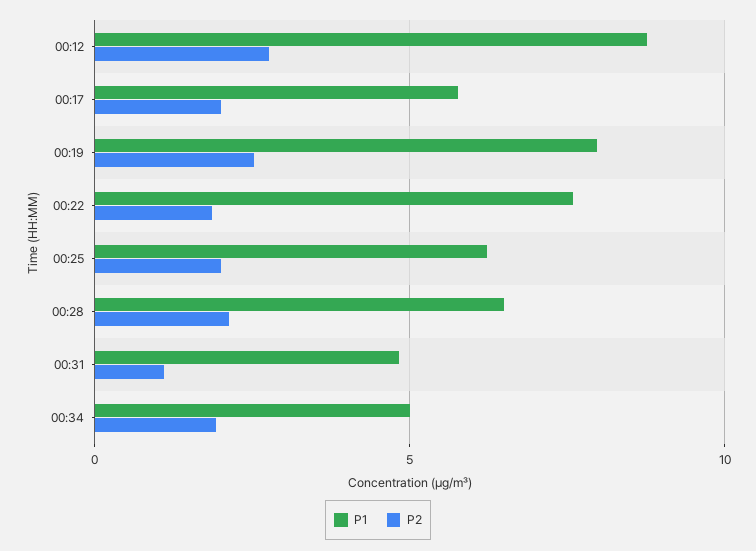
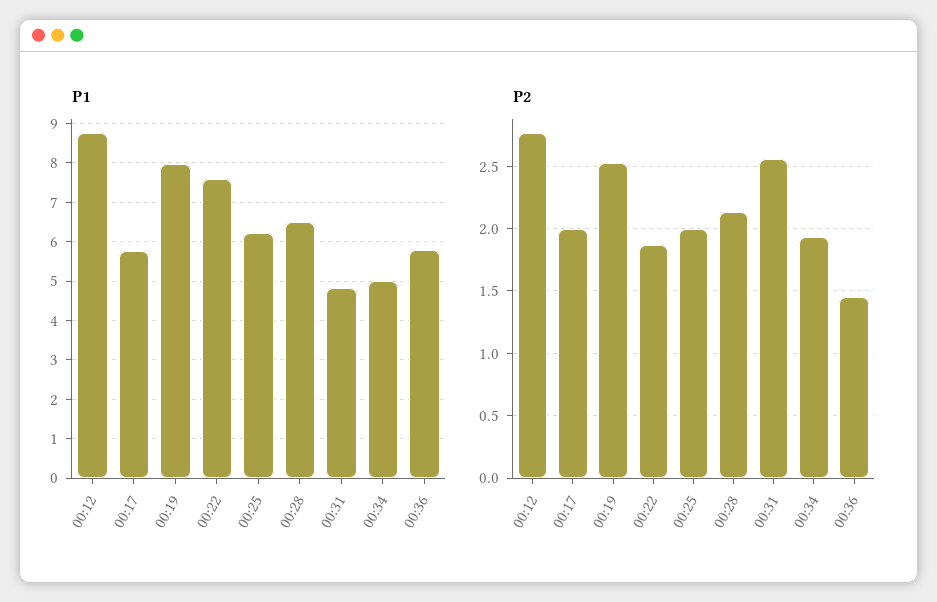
P2, 00:31: 1 -> 2.55
P1, 00:36: none -> 5.8
P2, 00:36: none -> 1.45

